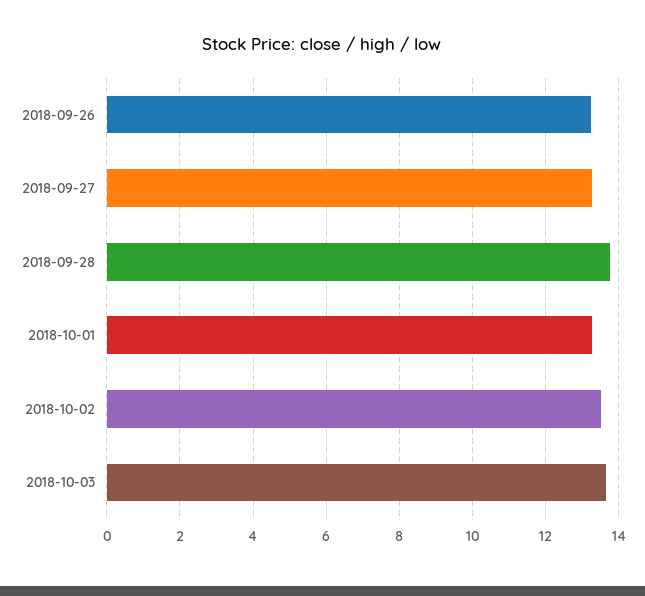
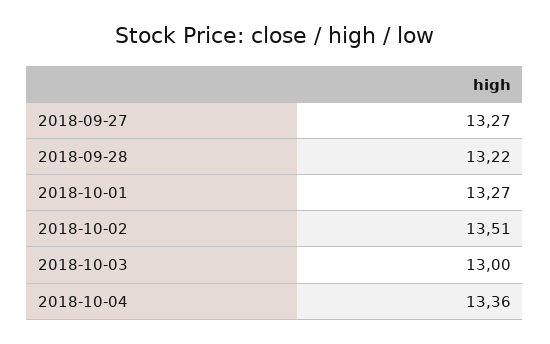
2018-09-26: 13.2 -> none
2018-09-28: 13.8 -> 13.22
2018-10-03: 13.6 -> 13
2018-10-04: none -> 13.36

